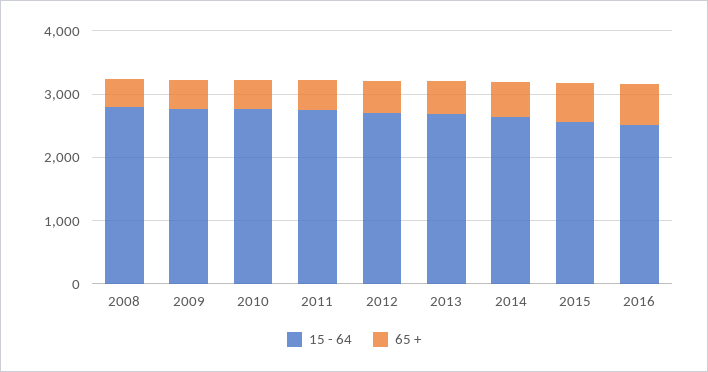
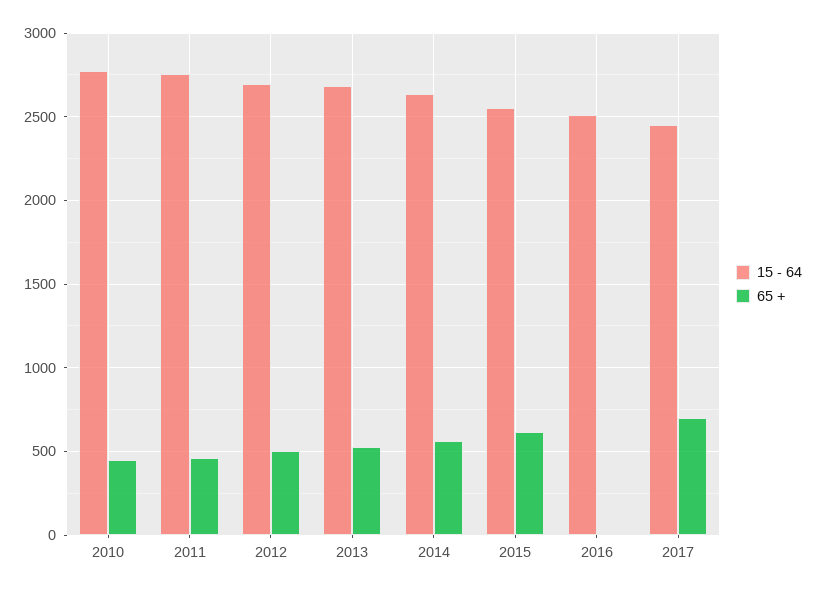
15 - 64, 2008: 2800 -> none
65 +, 2008: 400 -> none
15 - 64, 2009: 2800 -> none
65 +, 2009: 400 -> none
65 +, 2016: 600 -> 0
15 - 64, 2017: none -> 2450
65 +, 2017: none -> 700

